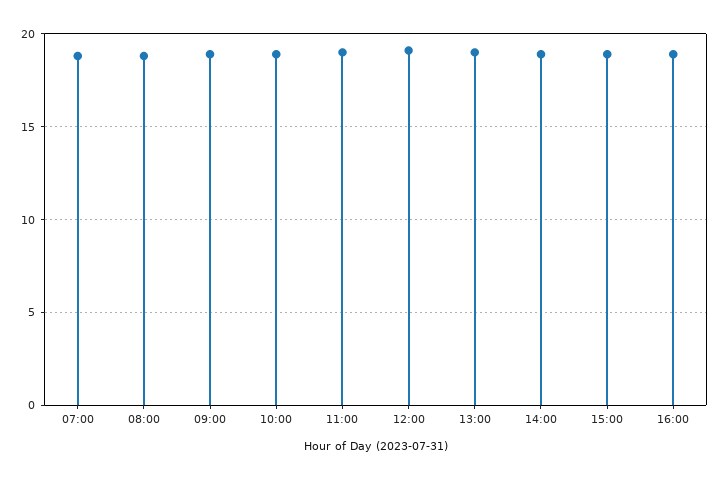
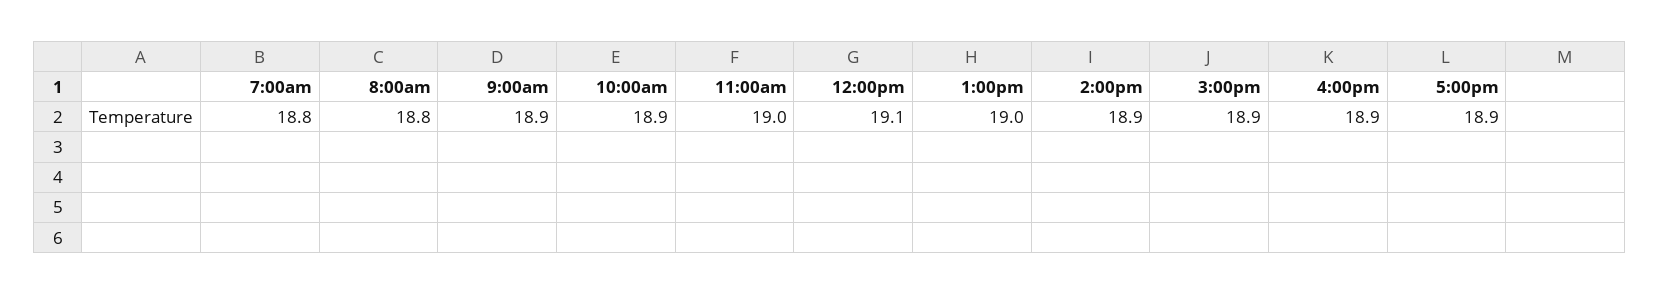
5:00pm: none -> 18.9

